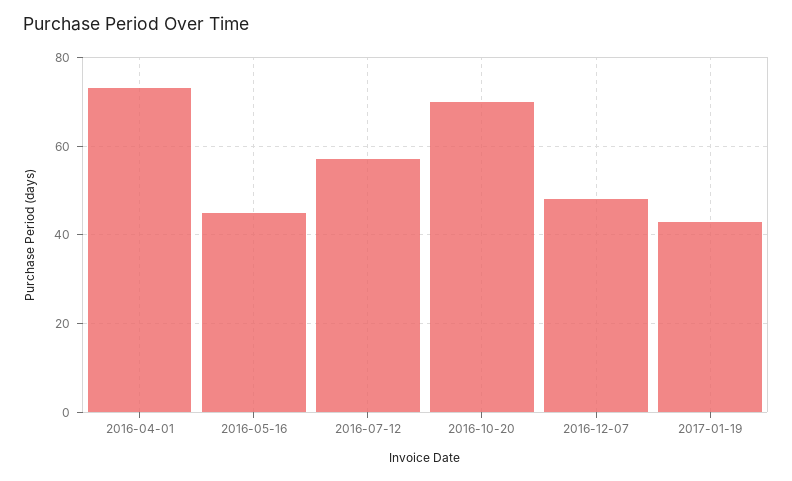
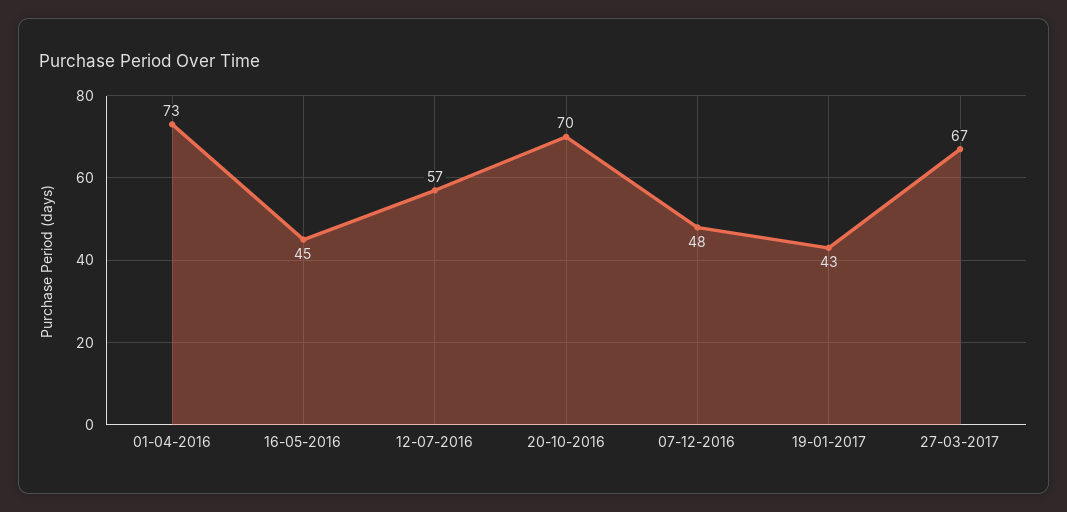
27-03-2017: none -> 67

